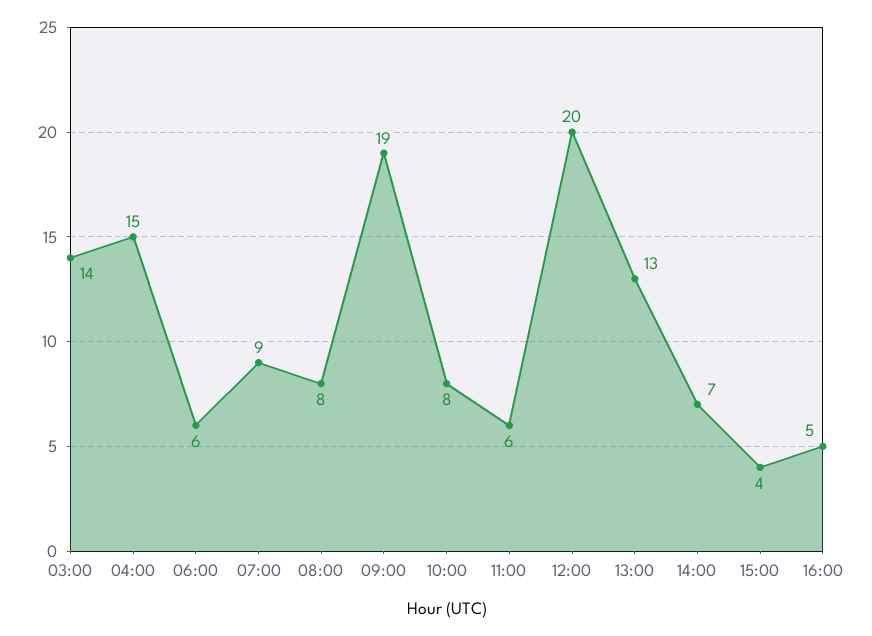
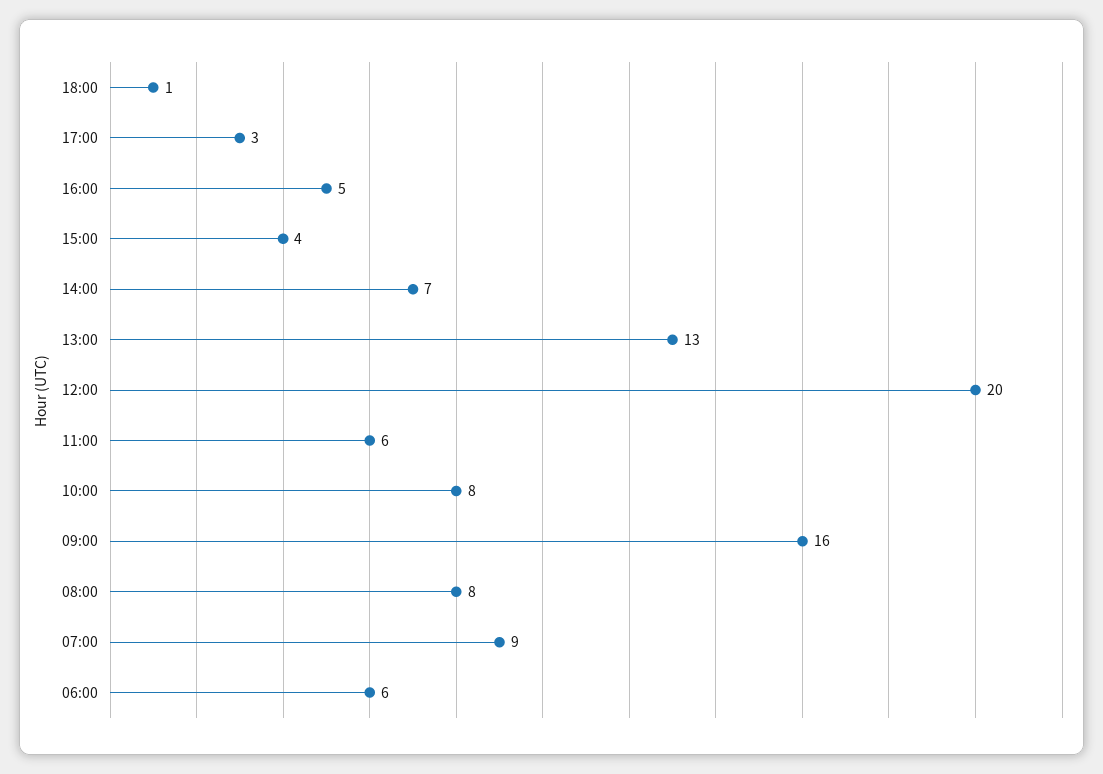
03:00: 14 -> none
04:00: 15 -> none
09:00: 19 -> 16
18:00: none -> 1
17:00: none -> 3

